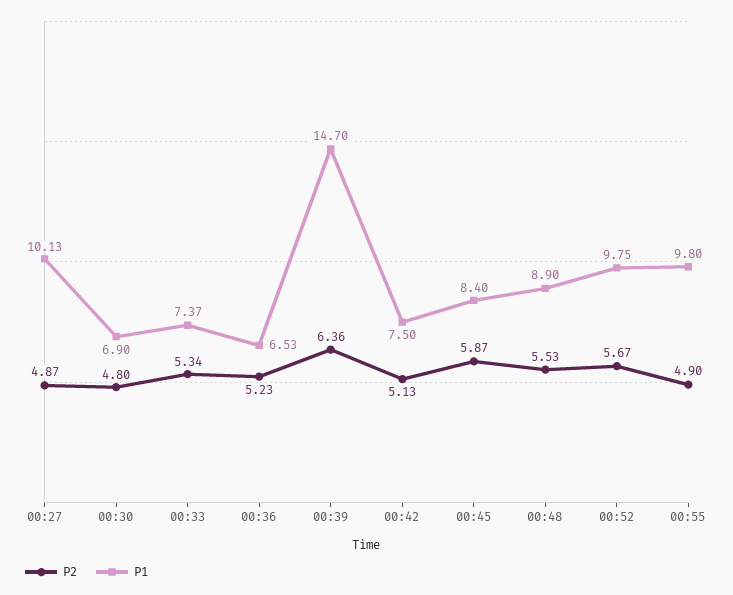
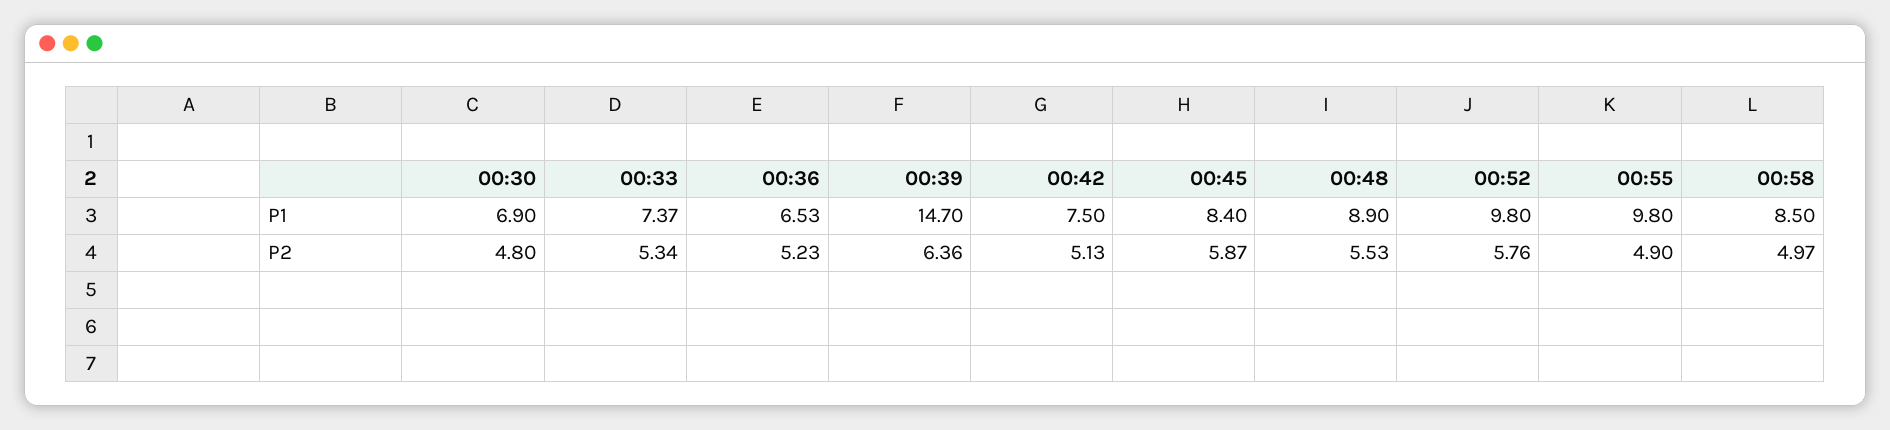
P2, 00:27: 4.87 -> none
P1, 00:27: 10.13 -> none
P2, 00:52: 5.67 -> 5.76
P1, 00:52: 9.75 -> 9.8
P1, 00:58: none -> 8.5
P2, 00:58: none -> 4.97

